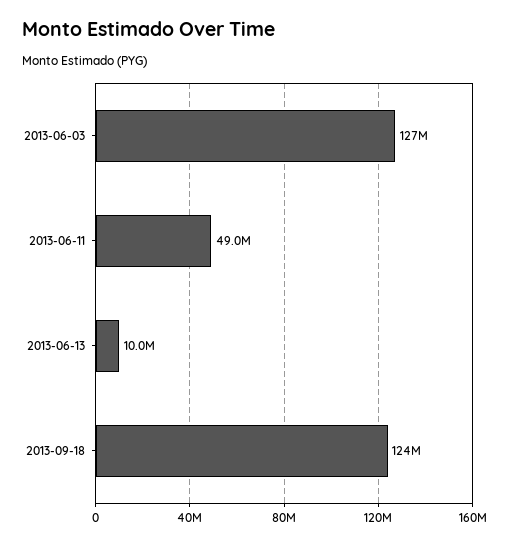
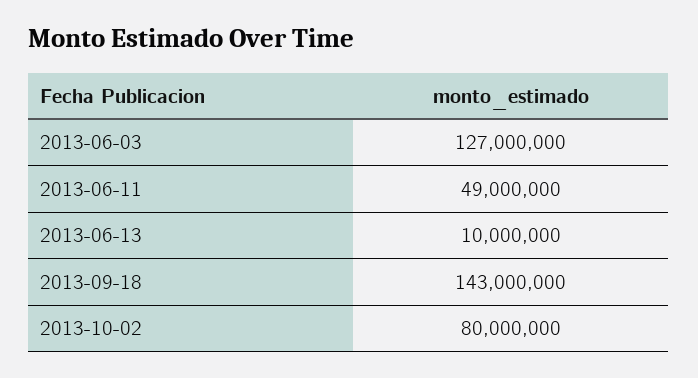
2013-09-18: 124000000 -> 143000000
2013-10-02: none -> 80000000

